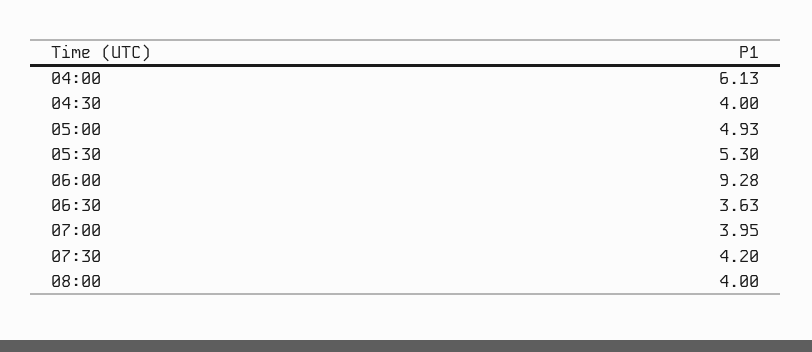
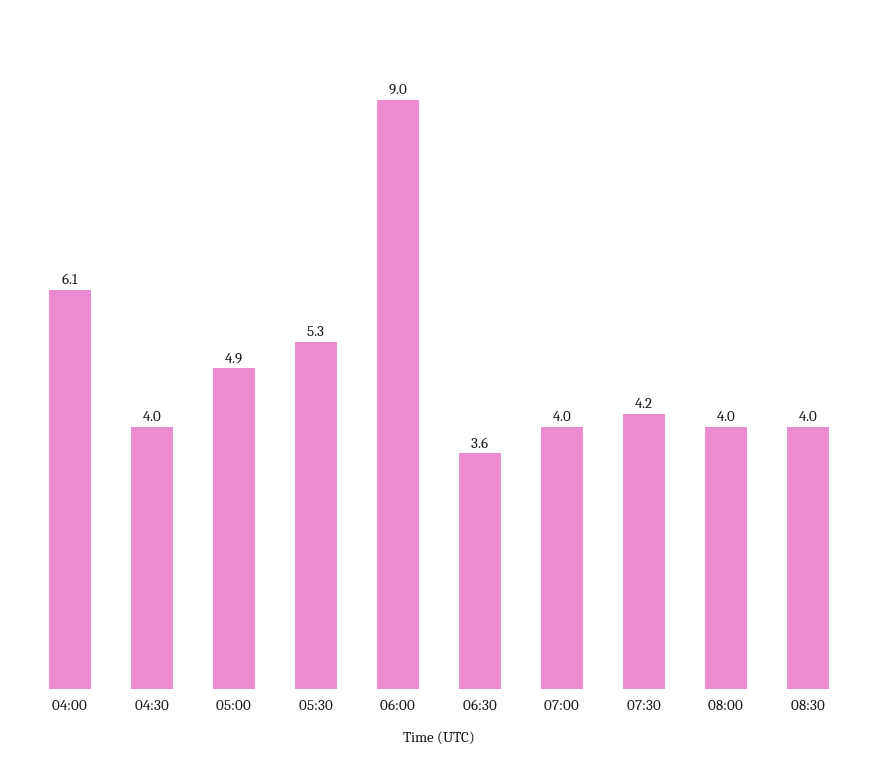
06:00: 9.28 -> 9
08:30: none -> 4

